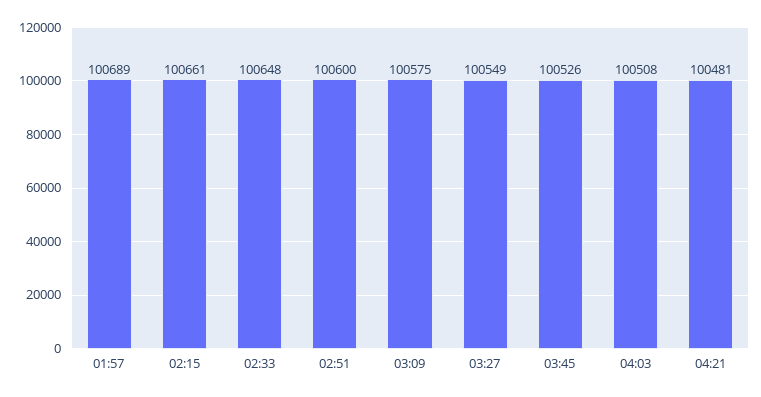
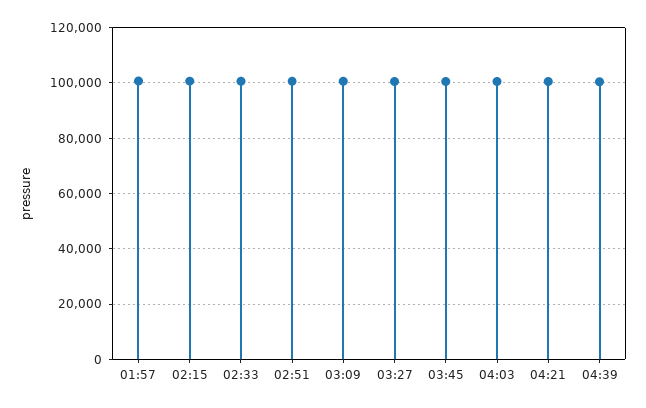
04:39: none -> 100000

